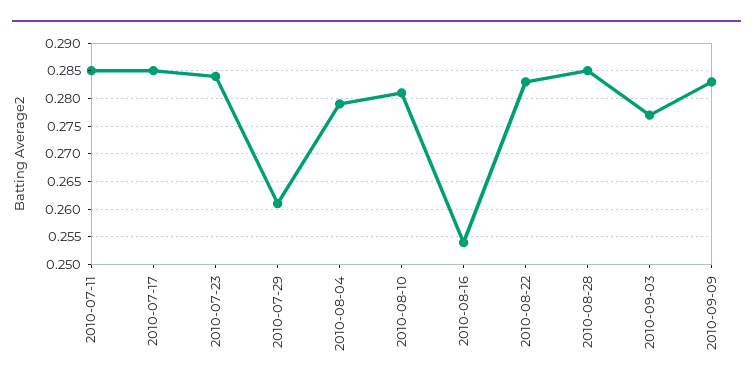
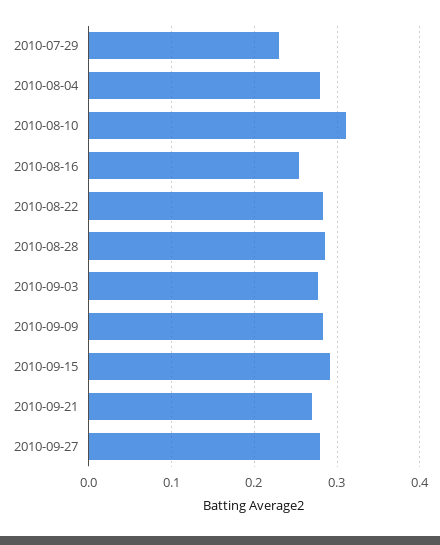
2010-07-11: 0.285 -> none
2010-07-17: 0.285 -> none
2010-07-23: 0.285 -> none
2010-07-29: 0.26 -> 0.23
2010-08-10: 0.28 -> 0.31
2010-09-15: none -> 0.29
2010-09-21: none -> 0.27
2010-09-27: none -> 0.28

